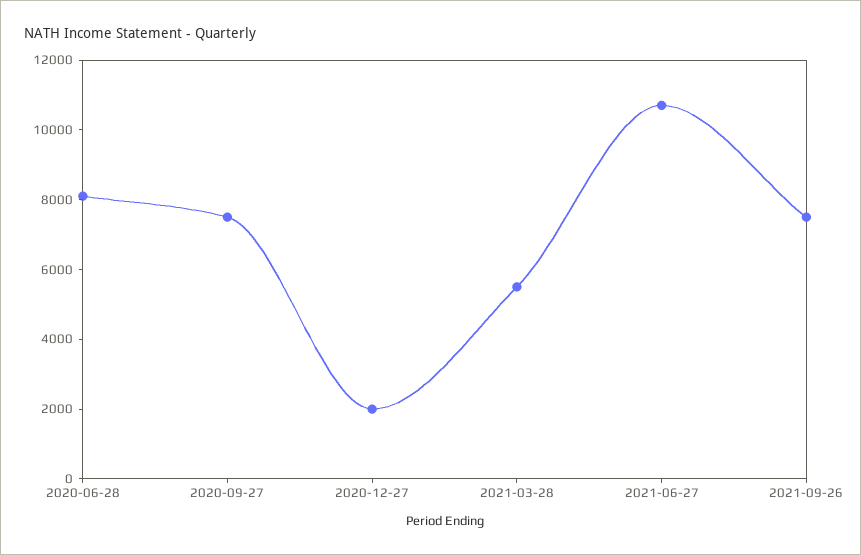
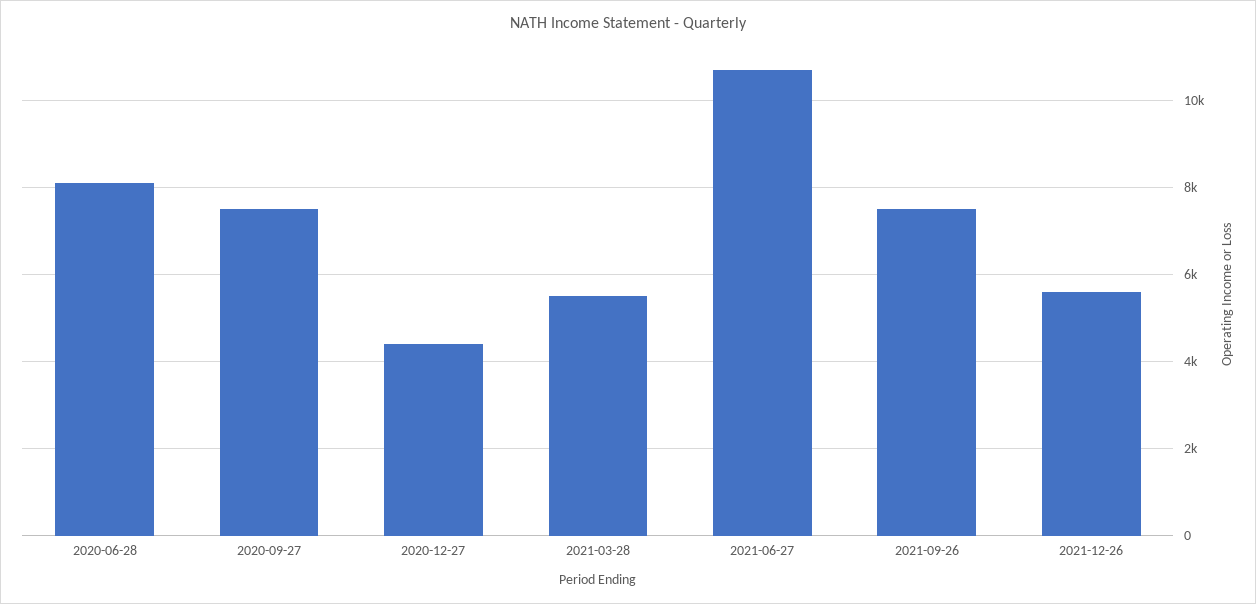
2020-12-27: 2000 -> 4400
2021-12-26: none -> 5600

